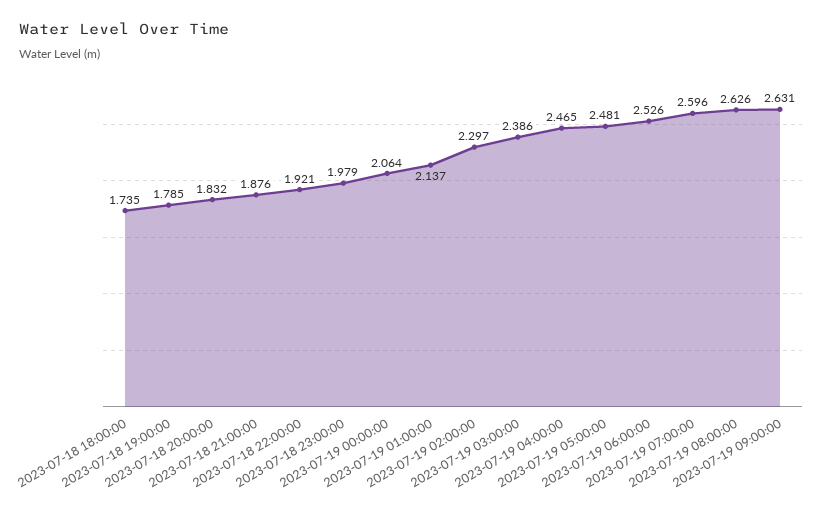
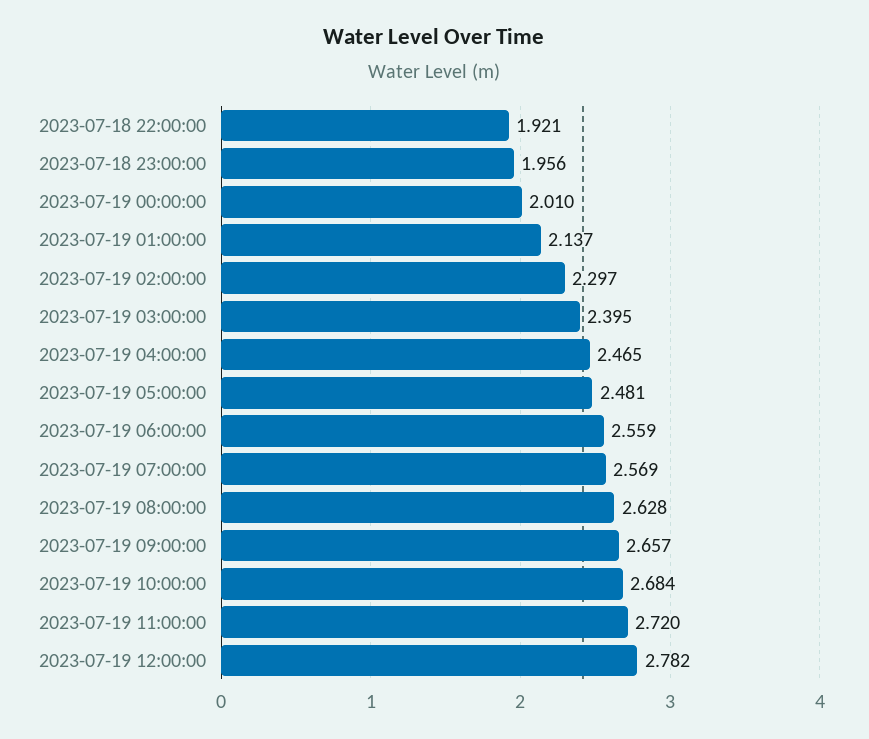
2023-07-18 18:00:00: 1.735 -> none
2023-07-18 19:00:00: 1.785 -> none
2023-07-18 20:00:00: 1.832 -> none
2023-07-18 21:00:00: 1.876 -> none
2023-07-18 23:00:00: 1.979 -> 1.956
2023-07-19 00:00:00: 2.064 -> 2.01
2023-07-19 03:00:00: 2.386 -> 2.395
2023-07-19 06:00:00: 2.526 -> 2.559
2023-07-19 07:00:00: 2.596 -> 2.569
2023-07-19 08:00:00: 2.626 -> 2.628
2023-07-19 09:00:00: 2.631 -> 2.657
2023-07-19 10:00:00: none -> 2.684
2023-07-19 11:00:00: none -> 2.72
2023-07-19 12:00:00: none -> 2.782

